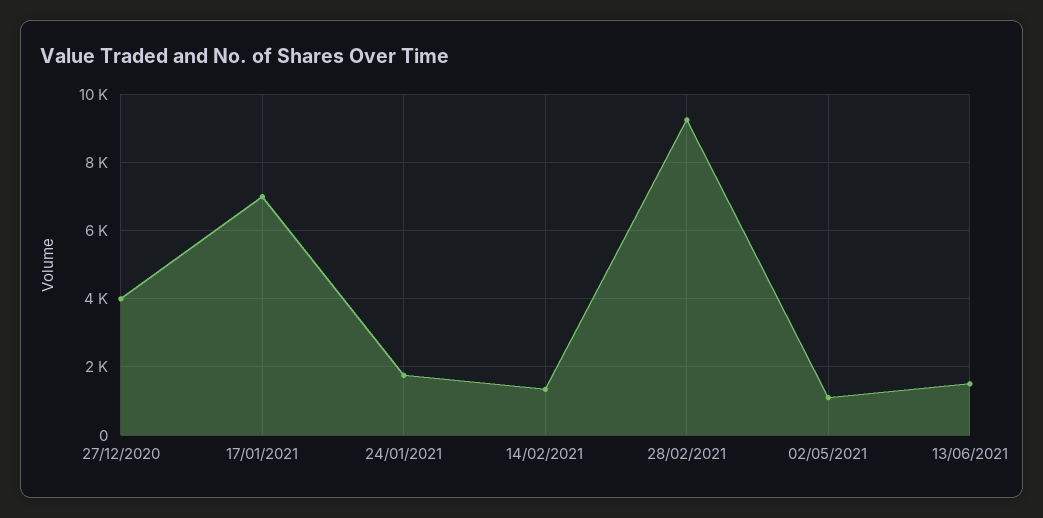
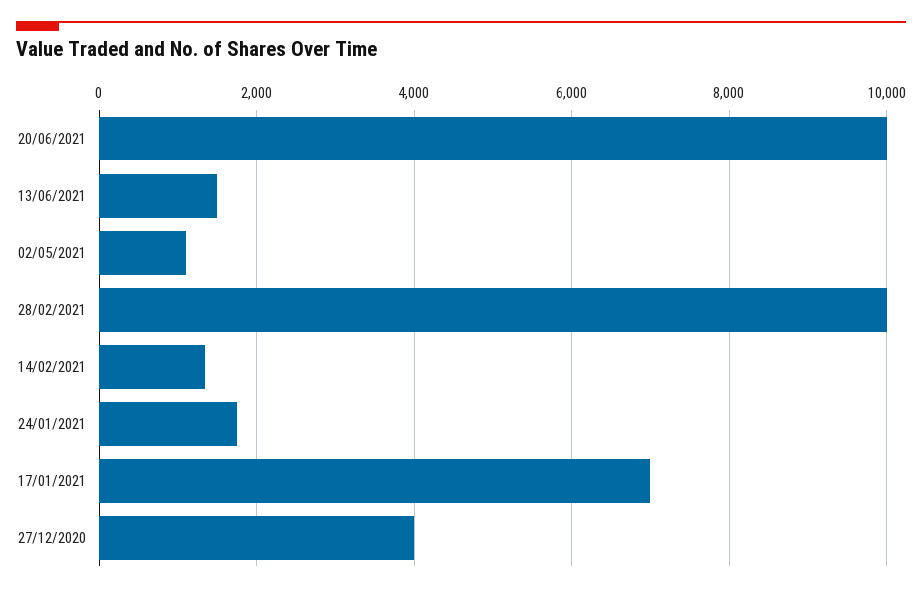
28/02/2021: 9200 -> 10000
20/06/2021: none -> 10000

